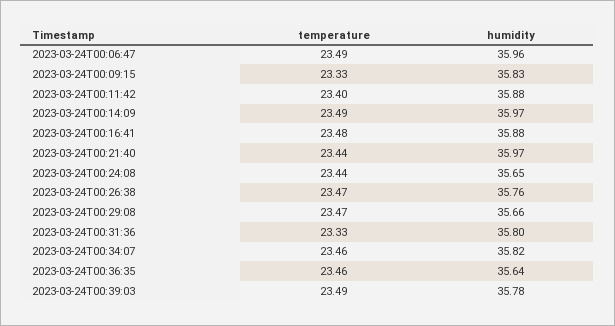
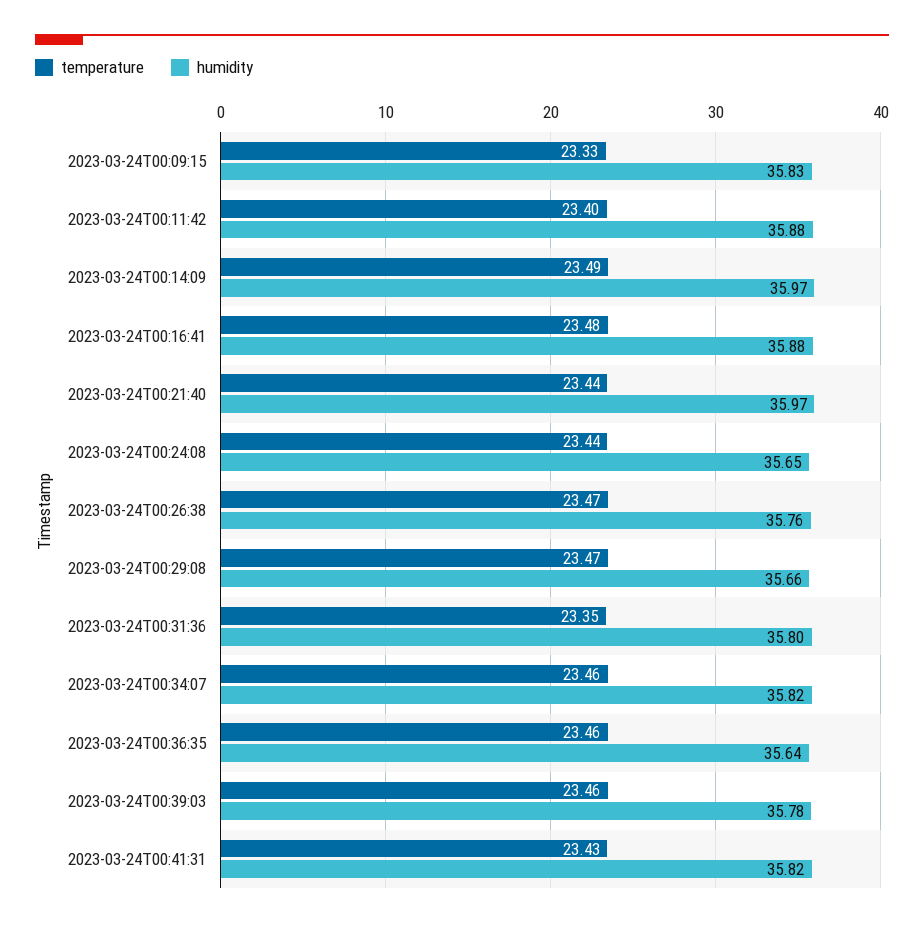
temperature, 2023-03-24T00:06:47: 23.49 -> none
humidity, 2023-03-24T00:06:47: 35.96 -> none
temperature, 2023-03-24T00:31:36: 23.33 -> 23.35
temperature, 2023-03-24T00:39:03: 23.49 -> 23.46
temperature, 2023-03-24T00:41:31: none -> 23.43
humidity, 2023-03-24T00:41:31: none -> 35.82

